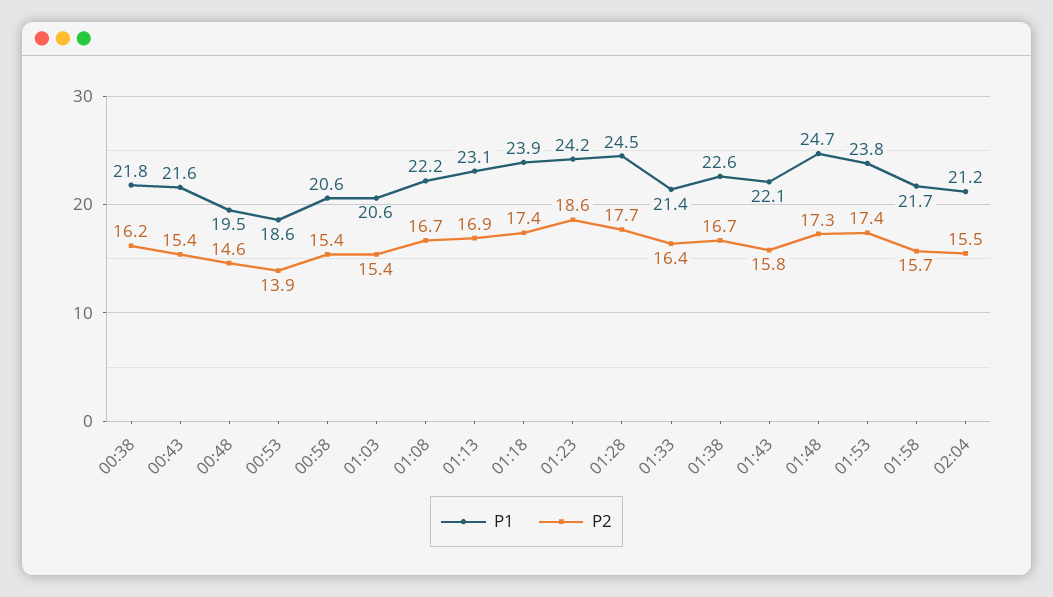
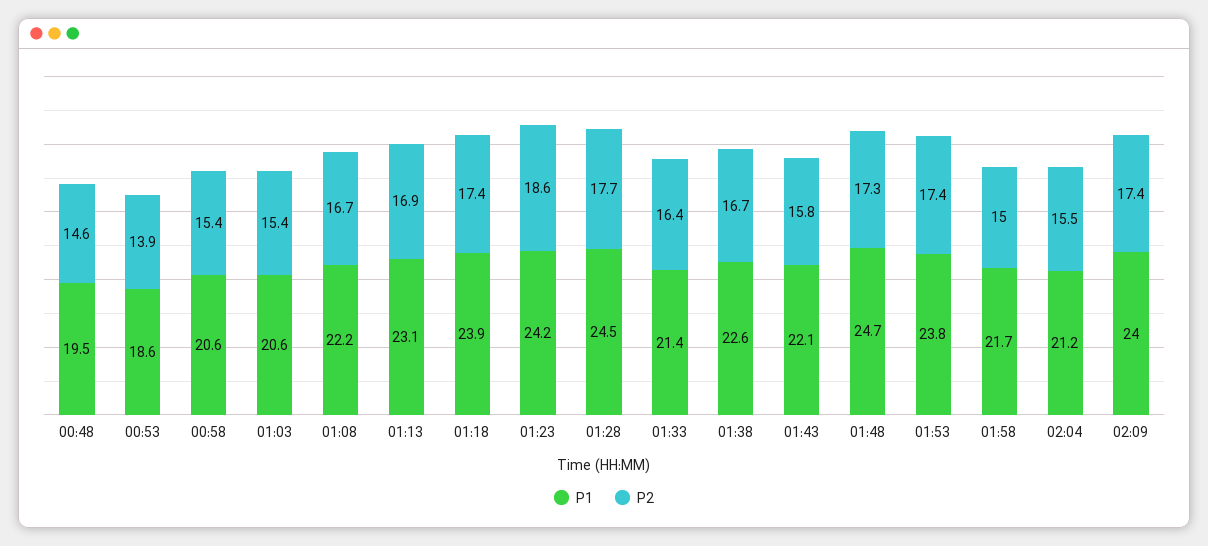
P1, 00:38: 21.8 -> none
P2, 00:38: 16.2 -> none
P1, 00:43: 21.6 -> none
P2, 00:43: 15.4 -> none
P2, 01:58: 15.7 -> 15
P1, 02:09: none -> 24
P2, 02:09: none -> 17.4

